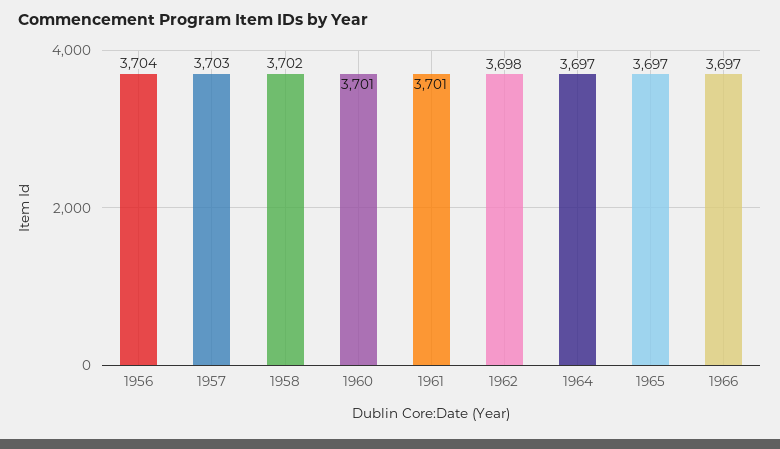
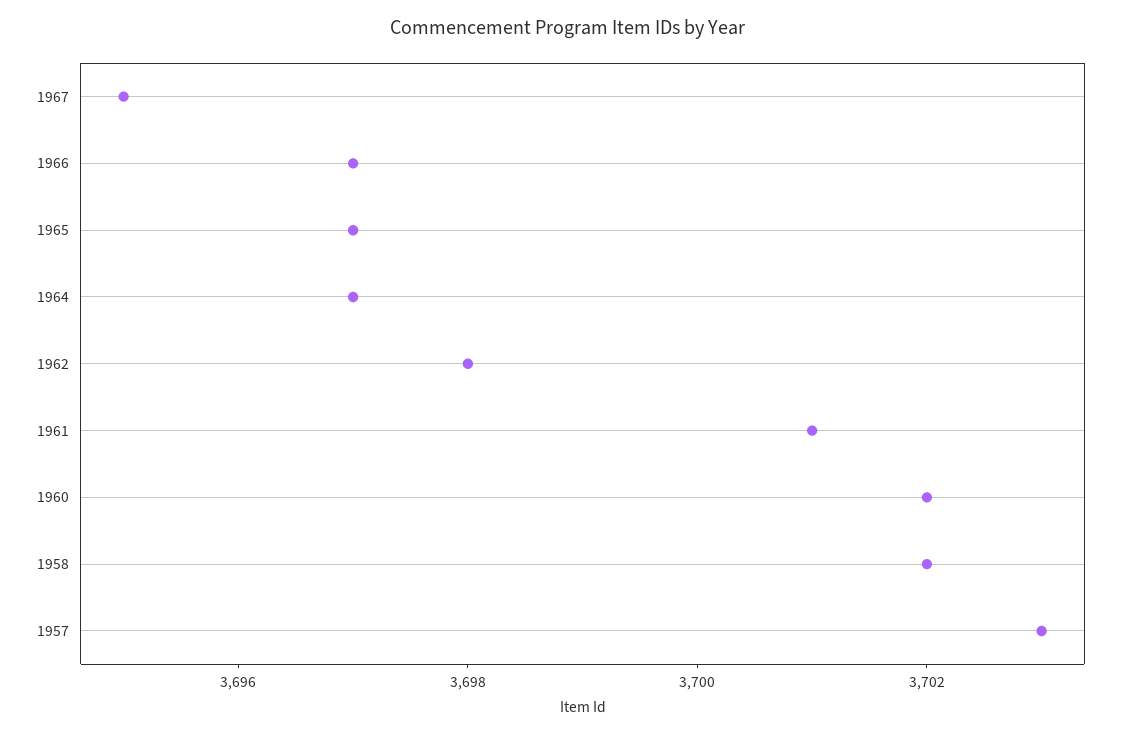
1956: 3704 -> none
1960: 3701 -> 3702
1967: none -> 3695

